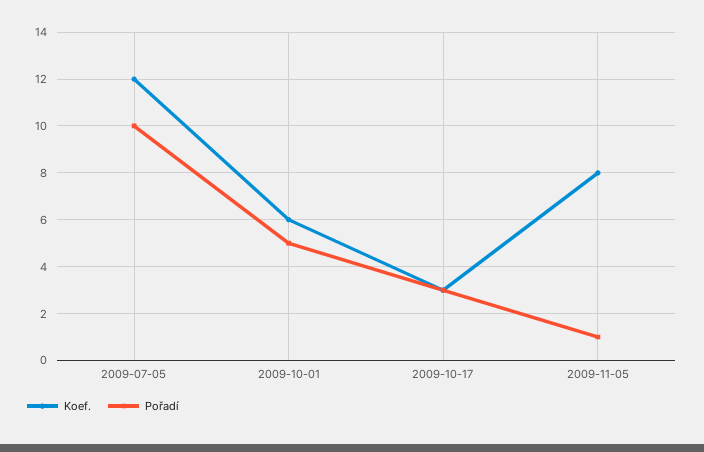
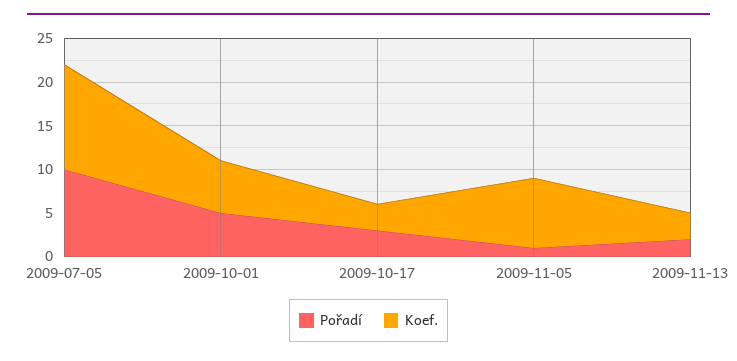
Pořadí, 2009-11-13: none -> 2
Koef., 2009-11-13: none -> 3

